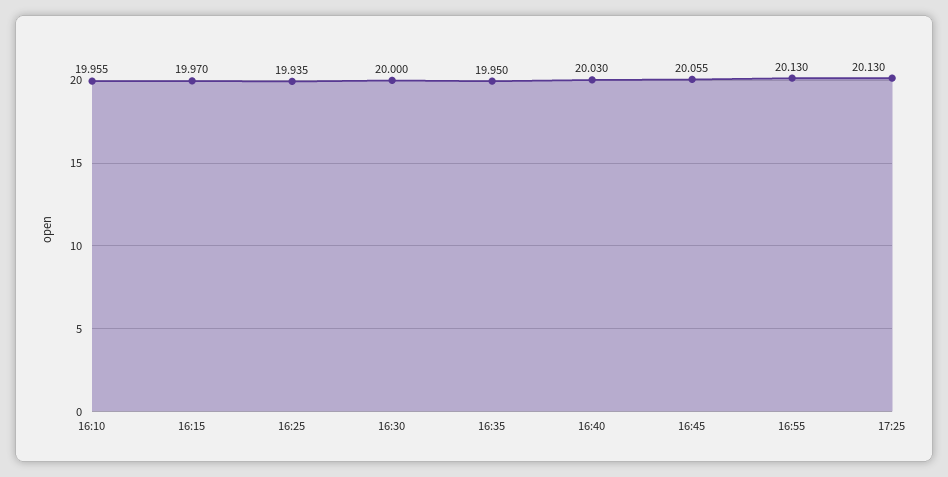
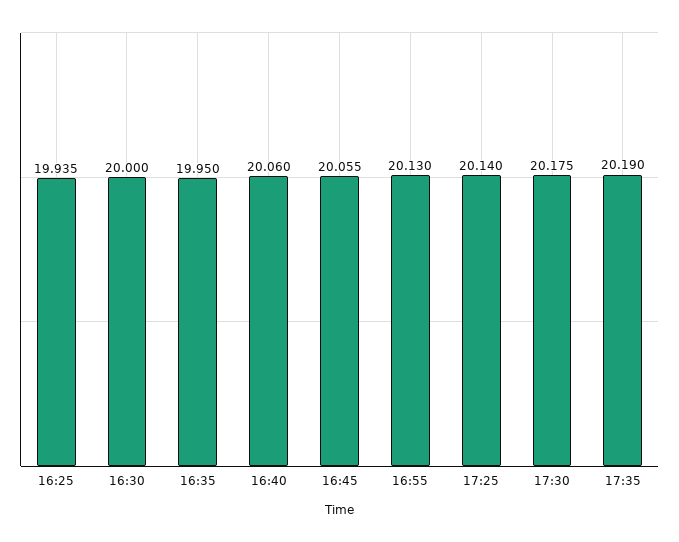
16:10: 19.955 -> none
16:15: 19.97 -> none
16:40: 20.03 -> 20.06
17:25: 20.13 -> 20.14
17:30: none -> 20.175
17:35: none -> 20.19

